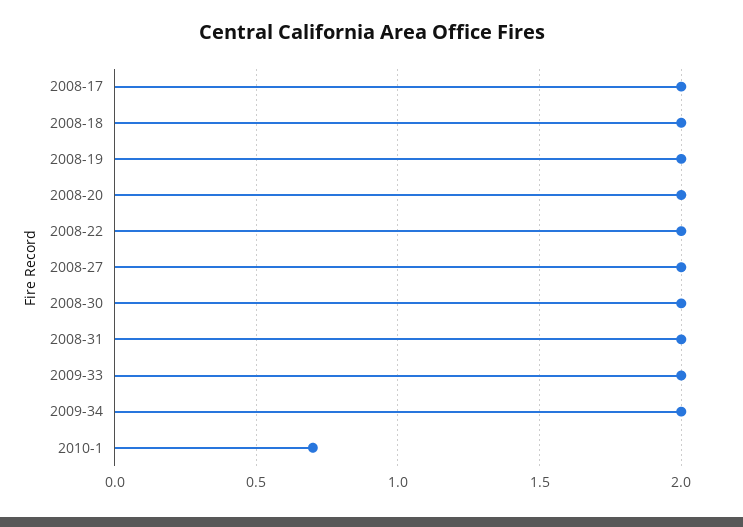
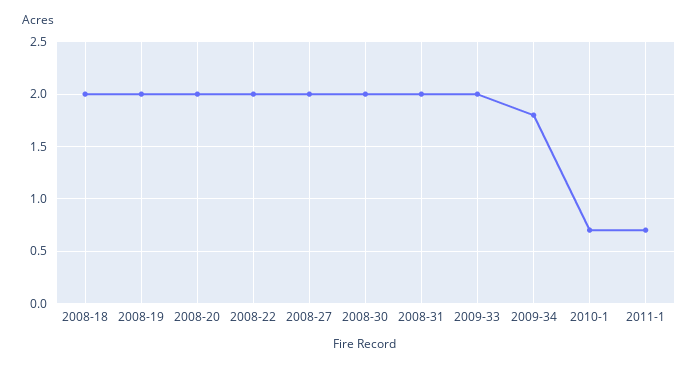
2008-17: 2 -> none
2009-34: 2 -> 1.8
2011-1: none -> 0.7

